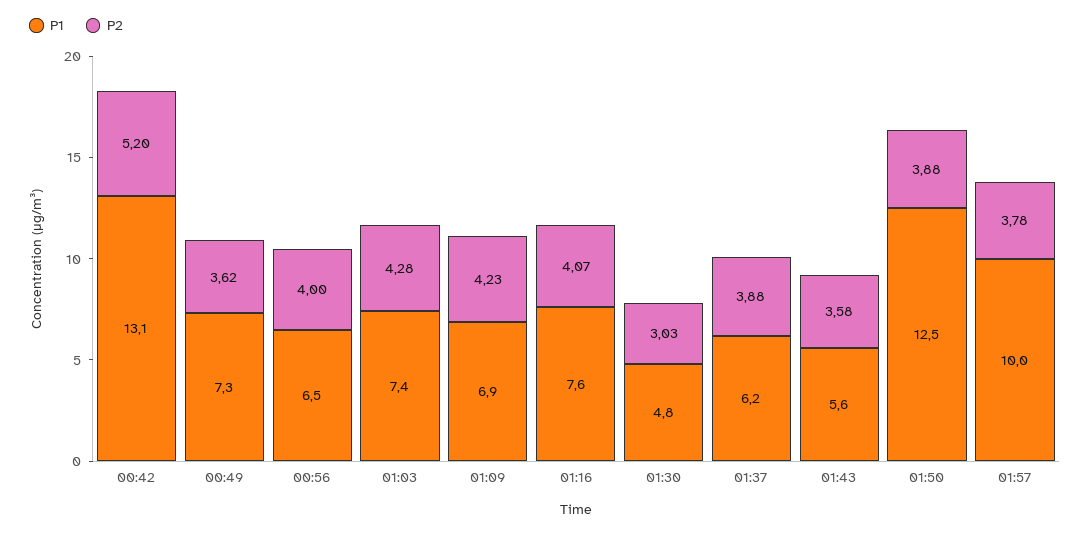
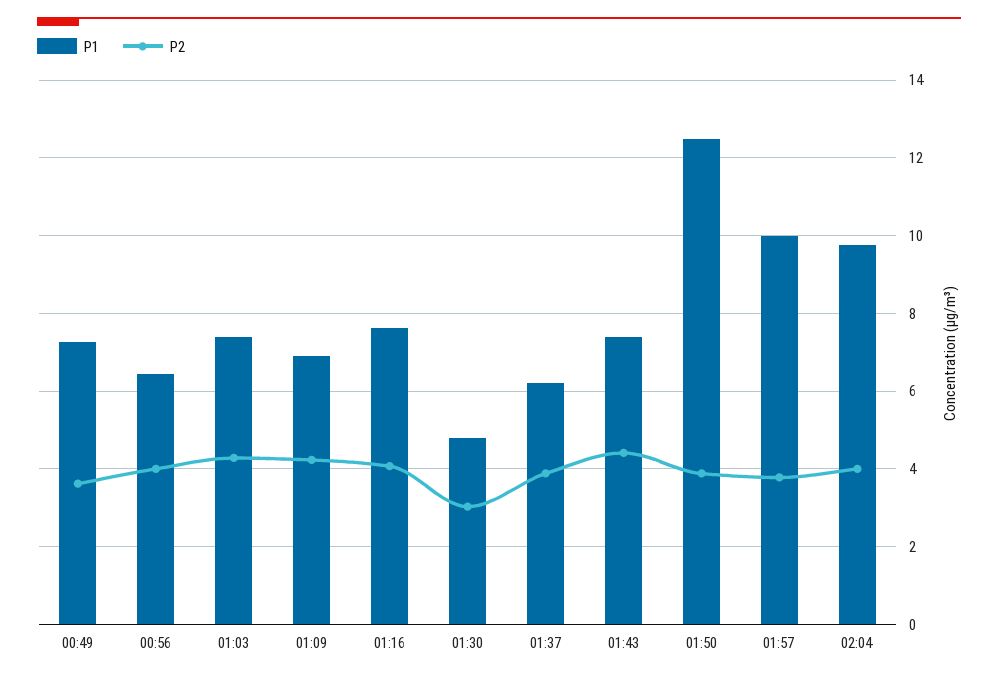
P1, 00:42: 13.1 -> none
P2, 00:42: 5.2 -> none
P1, 01:43: 5.6 -> 7.4
P2, 01:43: 3.58 -> 4.4
P1, 02:04: none -> 9.8
P2, 02:04: none -> 4

